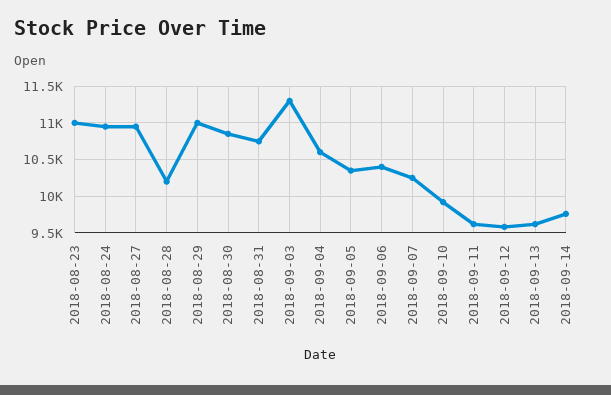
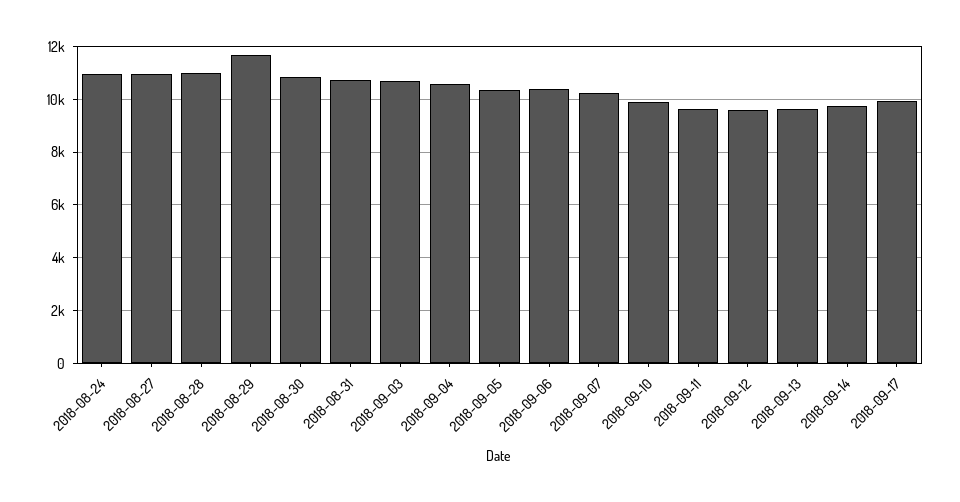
2018-08-23: 11000 -> none
2018-08-28: 10200 -> 11000
2018-08-29: 11000 -> 11750
2018-09-03: 11300 -> 10750
2018-09-17: none -> 10000

